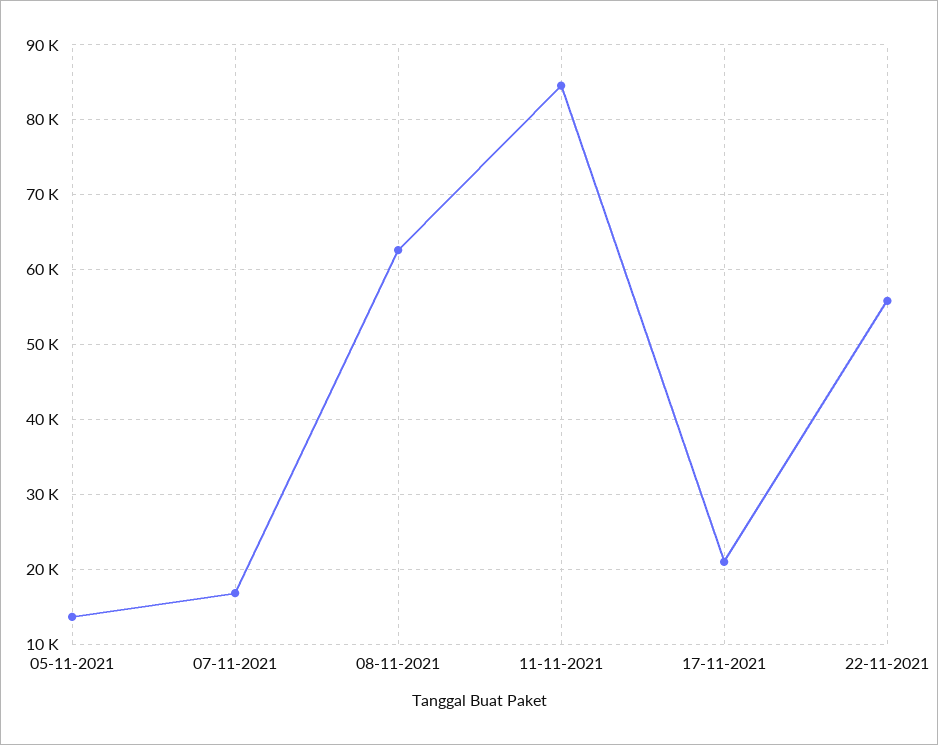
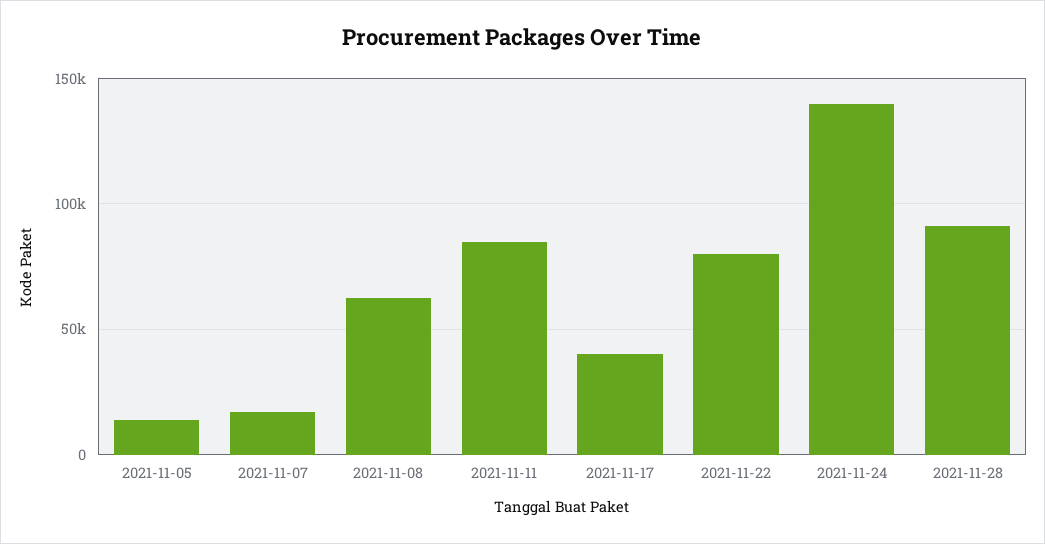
17-11-2021: 21000 -> 40000
22-11-2021: 56000 -> 80000
2021-11-24: none -> 140000
2021-11-28: none -> 90000

